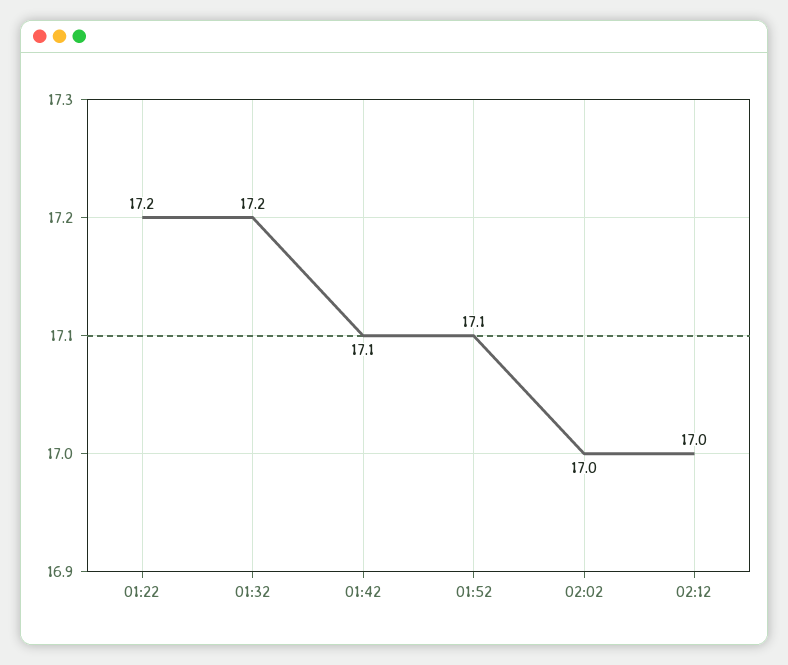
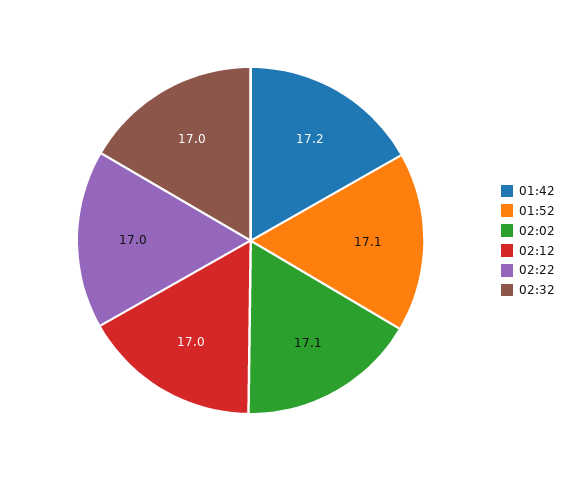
01:22: 17.2 -> none
01:32: 17.2 -> none
01:42: 17.1 -> 17.2
02:02: 17 -> 17.1
02:22: none -> 17
02:32: none -> 17

